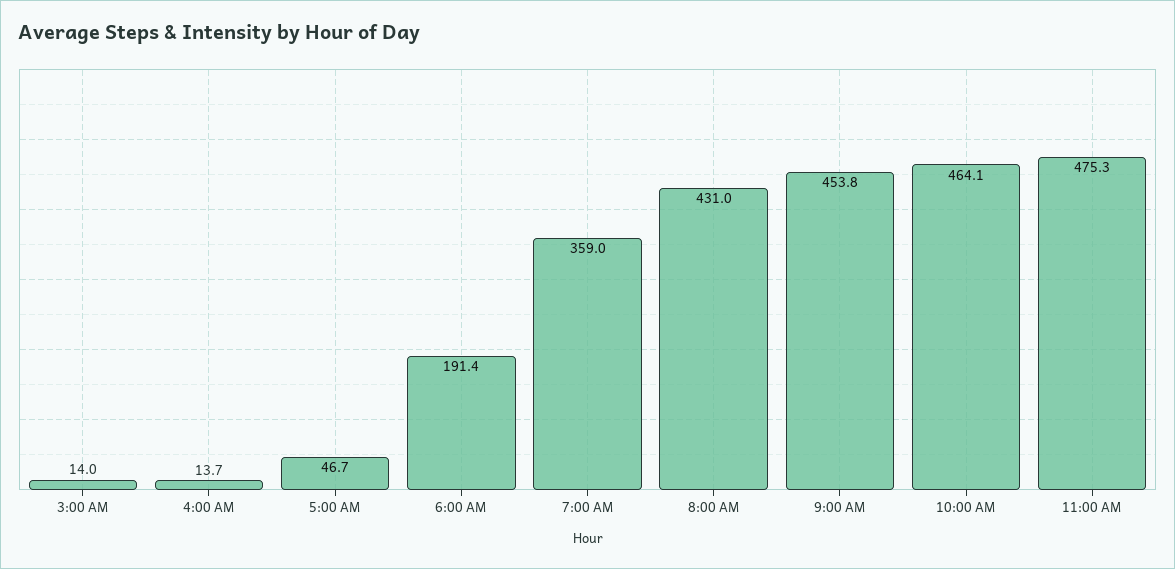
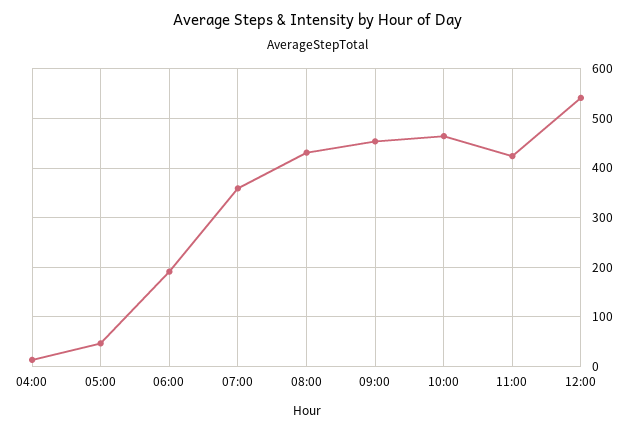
3:00 AM: 14 -> none
11:00 AM: 475.3 -> 420
12:00: none -> 540

